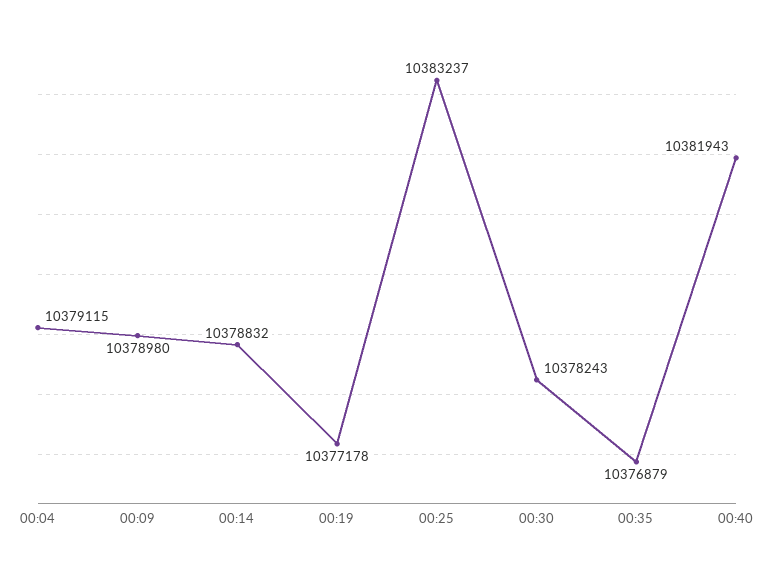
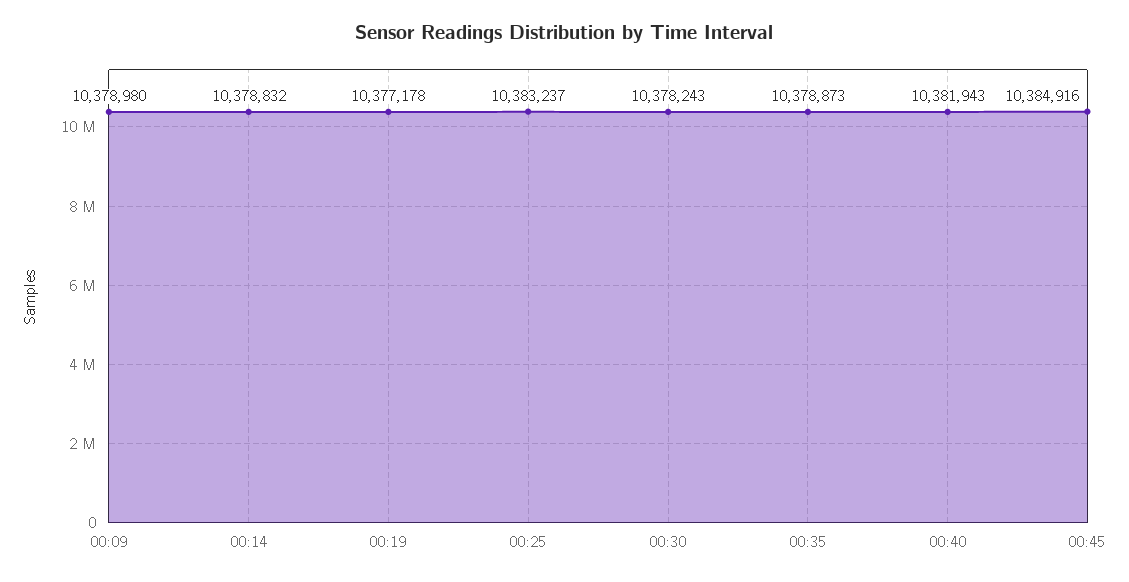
00:04: 10379115 -> none
00:35: 10376879 -> 10378873
00:45: none -> 10384916

